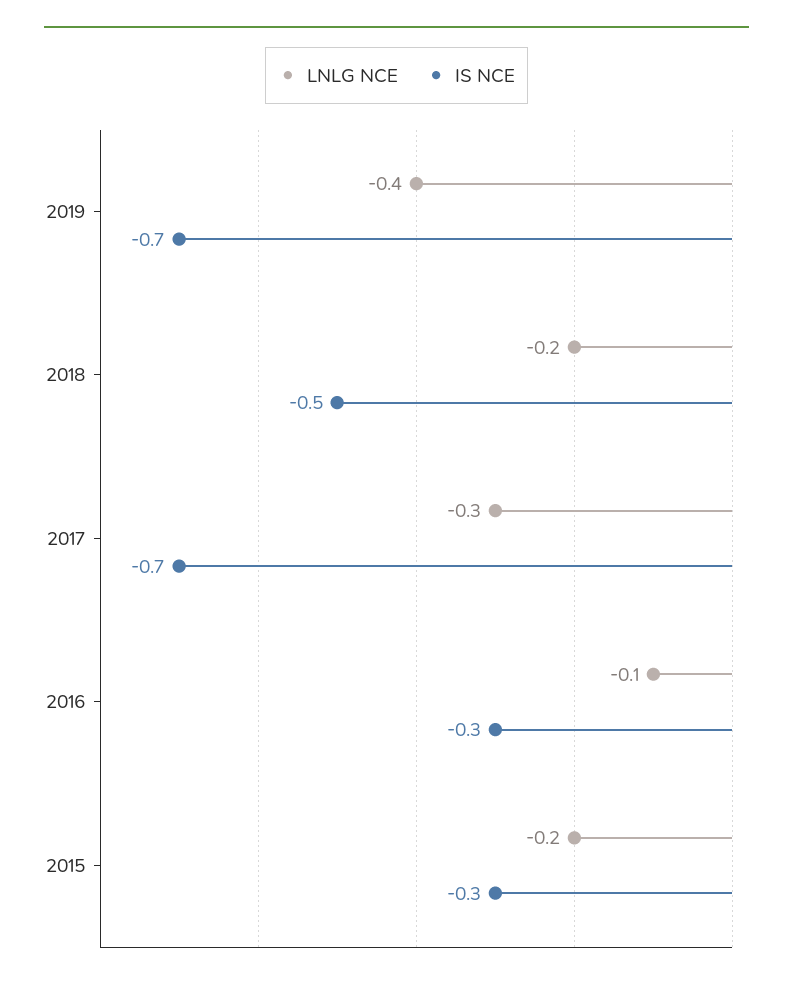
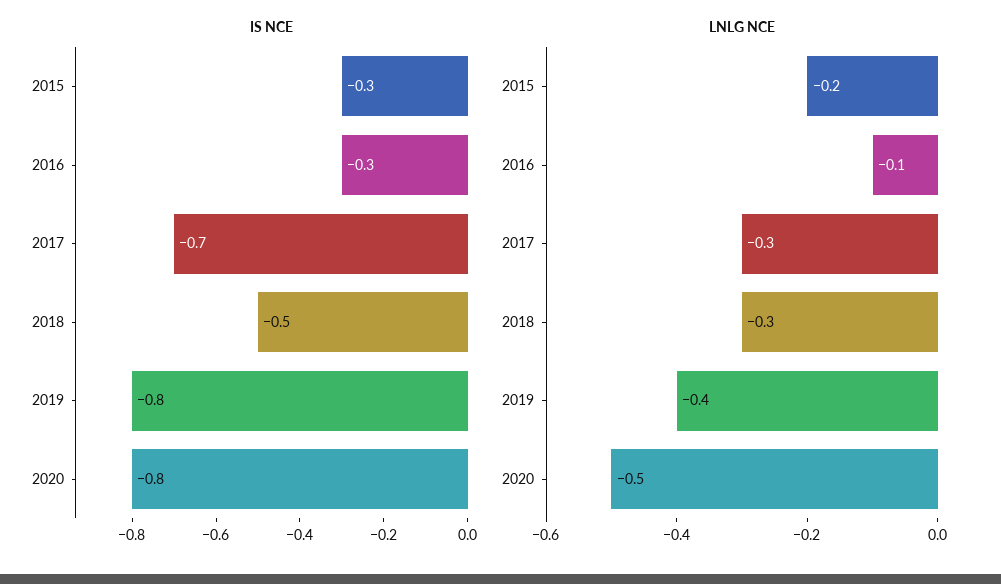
IS NCE, 2019: -0.7 -> -0.8
LNLG NCE, 2018: -0.2 -> -0.3
IS NCE, 2020: none -> -0.8
LNLG NCE, 2020: none -> -0.5

